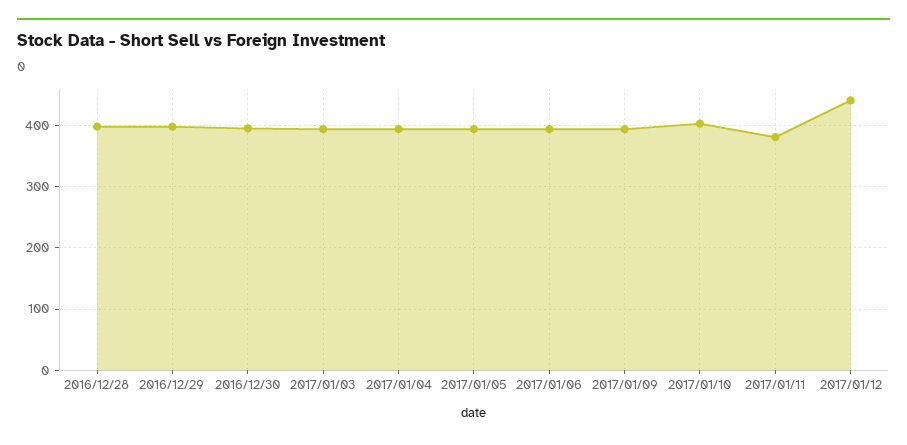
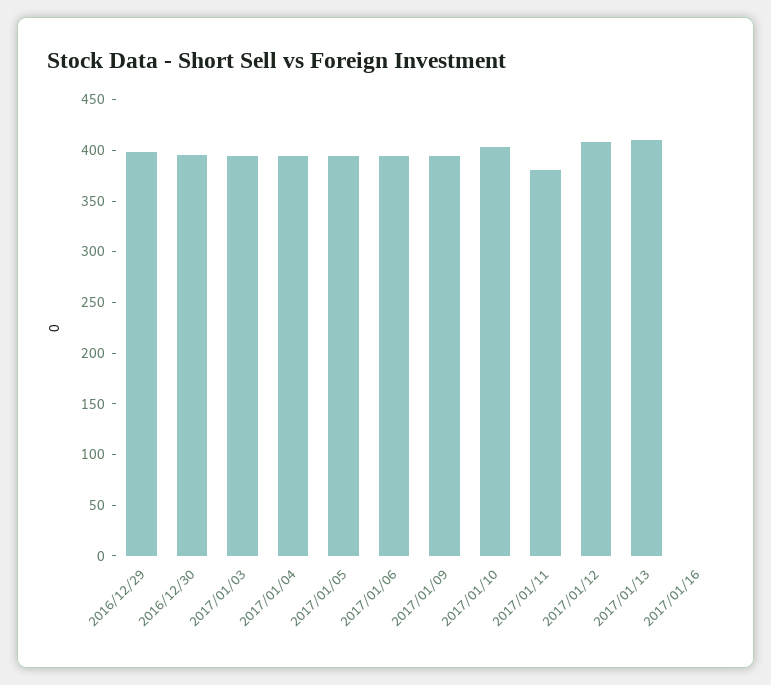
2016/12/28: 400 -> none
2017/01/12: 440 -> 410
2017/01/13: none -> 410
2017/01/16: none -> 0

